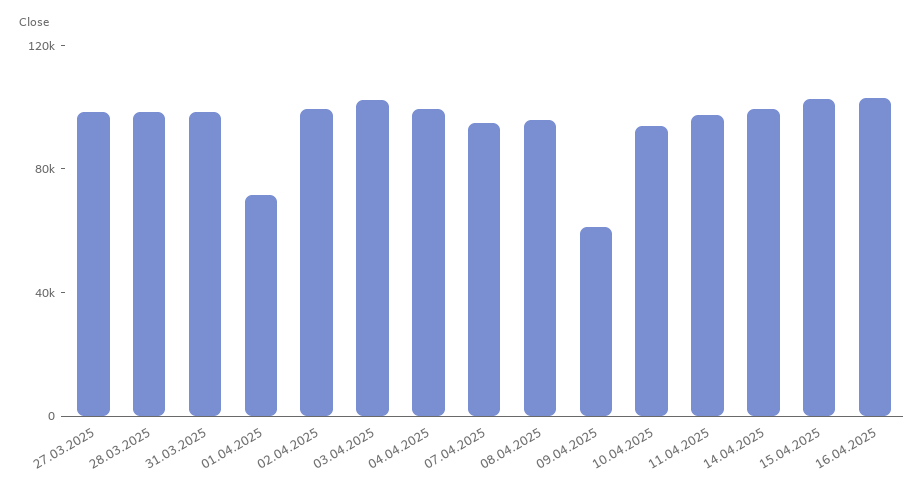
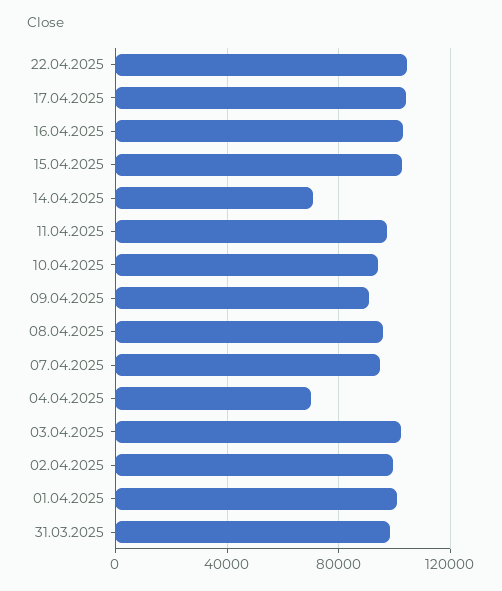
27.03.2025: 100000 -> none
28.03.2025: 100000 -> none
01.04.2025: 70000 -> 100000
04.04.2025: 100000 -> 70000
09.04.2025: 60000 -> 90000
14.04.2025: 100000 -> 70000
22.04.2025: none -> 105000
17.04.2025: none -> 105000

